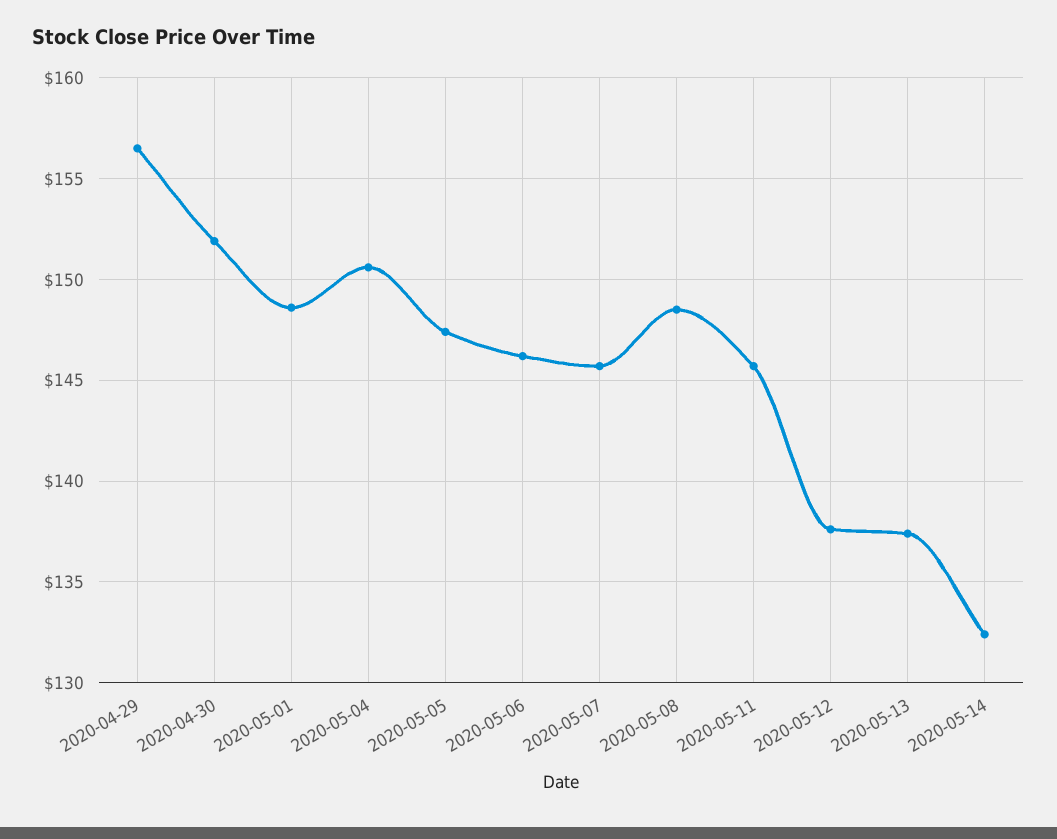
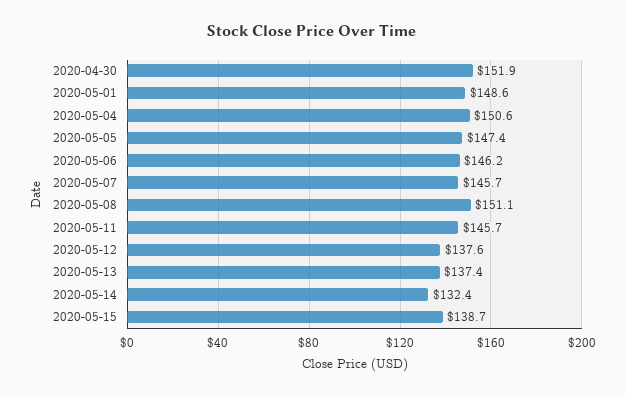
2020-04-29: 156.5 -> none
2020-05-08: 148.5 -> 151.1
2020-05-15: none -> 138.7

